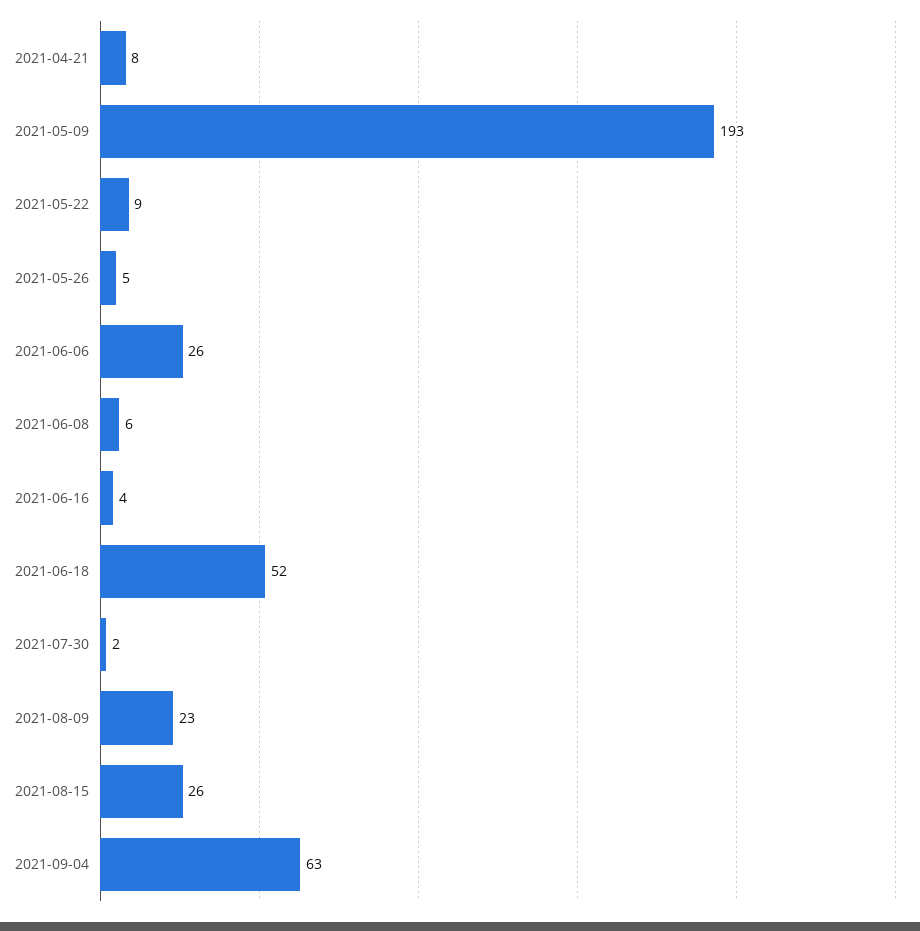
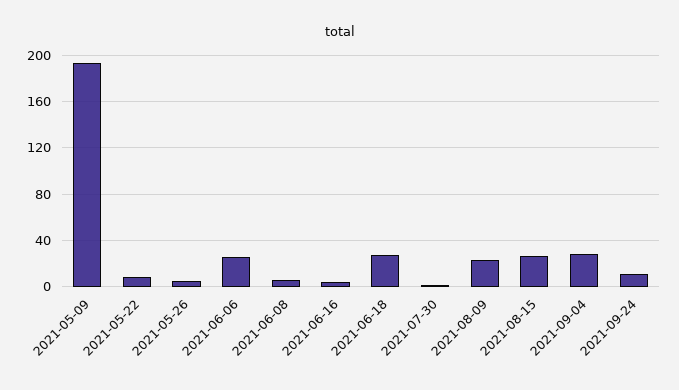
2021-04-21: 8 -> none
2021-06-18: 52 -> 30
2021-09-04: 63 -> 30
2021-09-24: none -> 10

